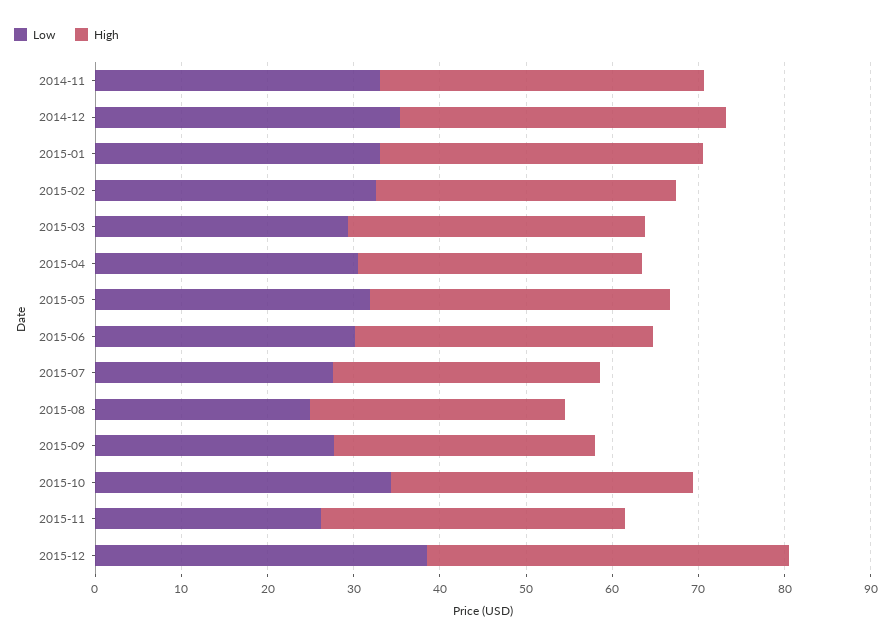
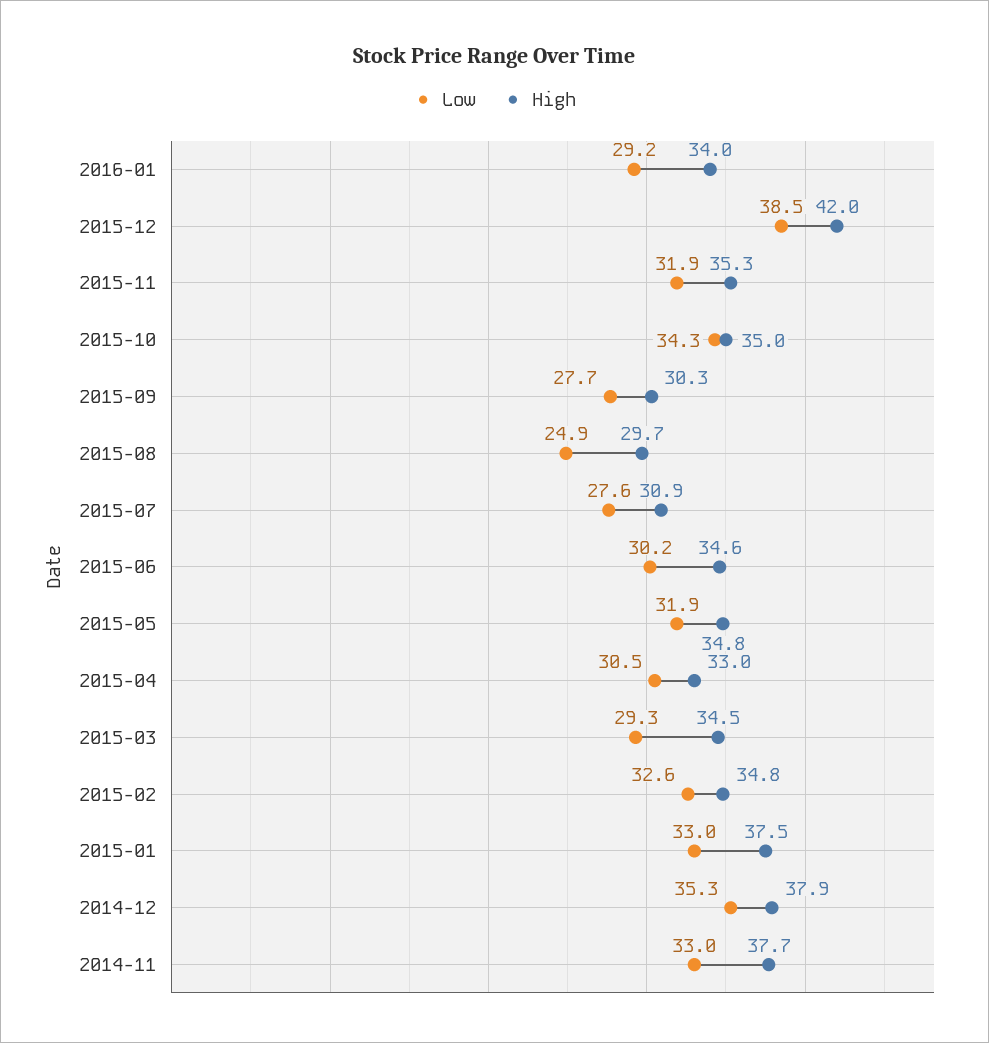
Low, 2015-11: 26 -> 31.9
Low, 2016-01: none -> 29.2
High, 2016-01: none -> 34

